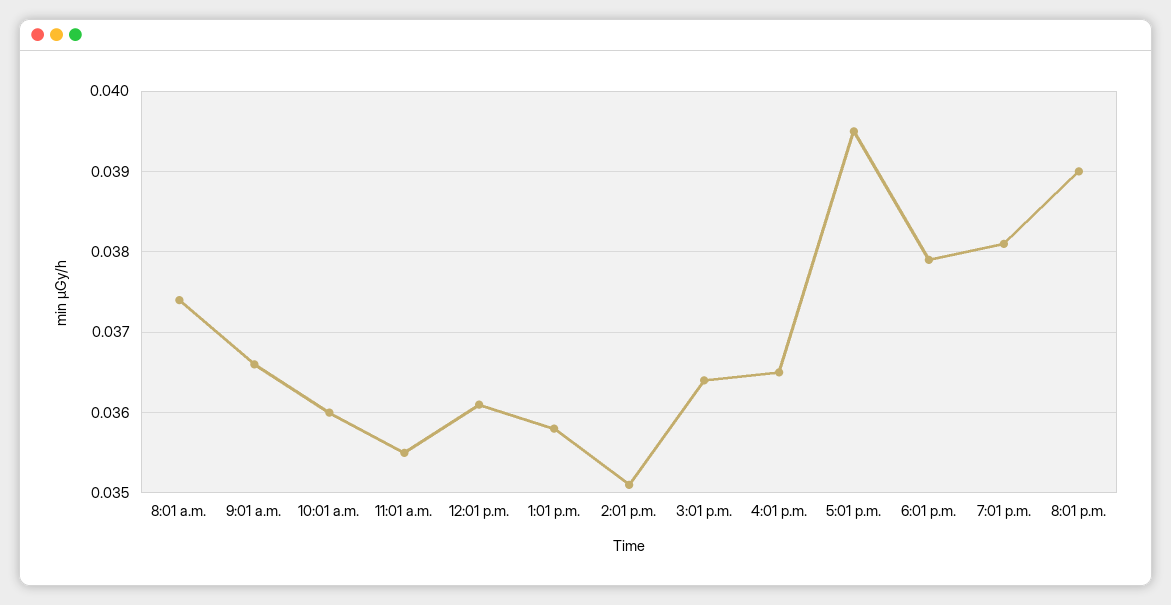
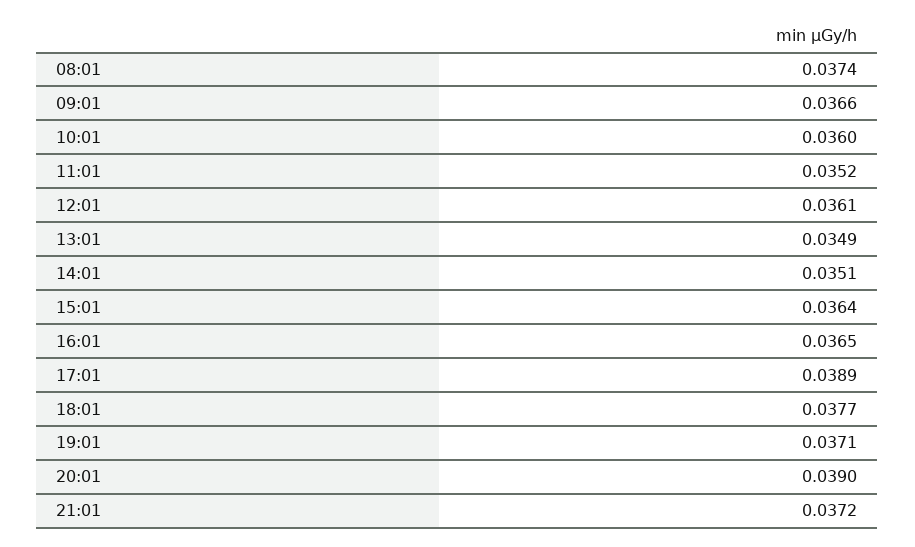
11:01 a.m.: 0.0355 -> 0.0352
1:01 p.m.: 0.0358 -> 0.0349
5:01 p.m.: 0.0395 -> 0.0389
6:01 p.m.: 0.0379 -> 0.0377
7:01 p.m.: 0.0381 -> 0.0371
21:01: none -> 0.0372

